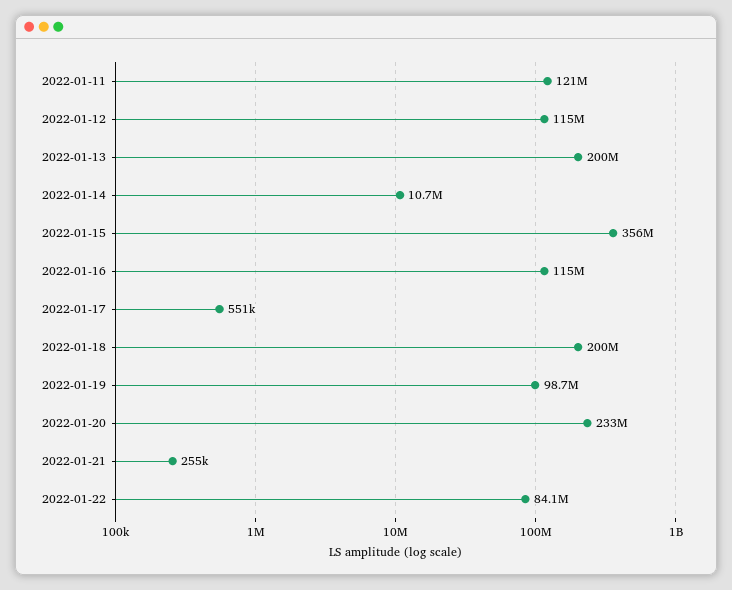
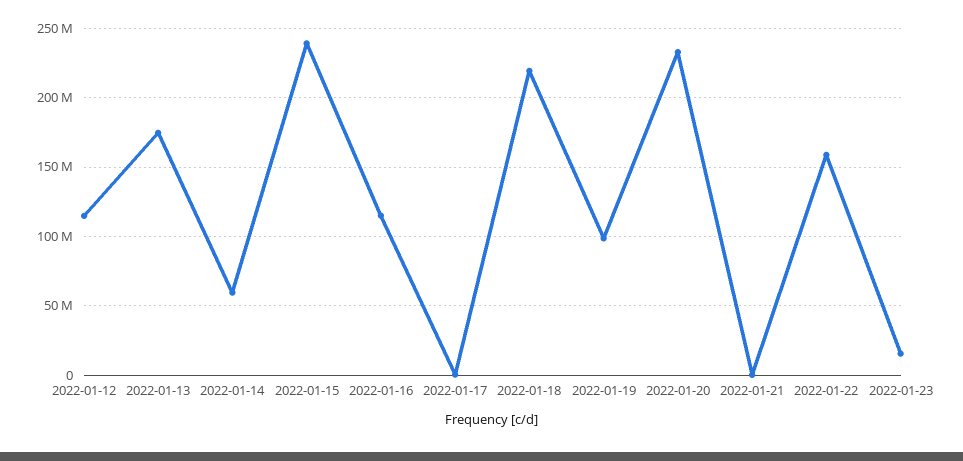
2022-01-11: 121000000 -> none
2022-01-13: 200000000 -> 175000000
2022-01-14: 10700000 -> 60000000
2022-01-15: 356000000 -> 240000000
2022-01-18: 200000000 -> 220000000
2022-01-22: 84100000 -> 160000000
2022-01-23: none -> 15000000

